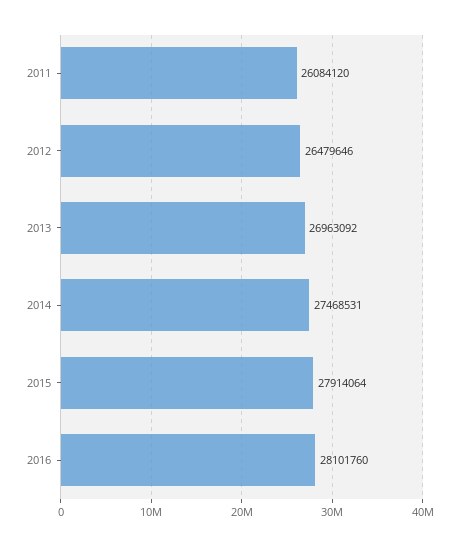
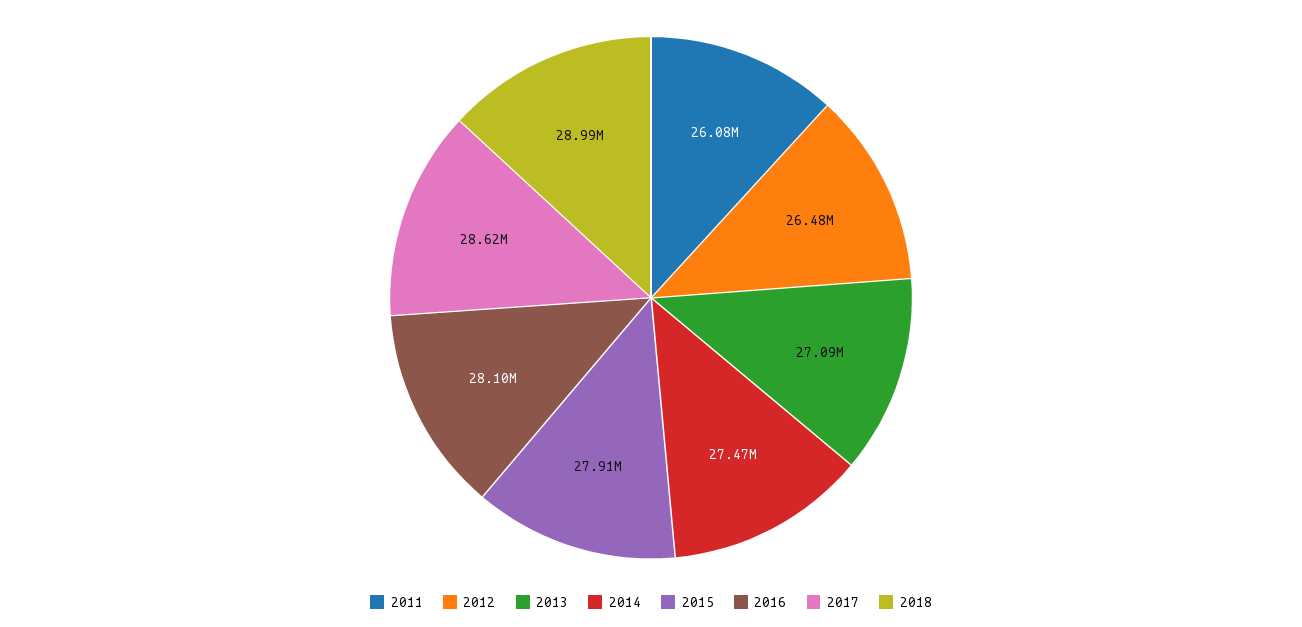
2013: 26963092 -> 27090000
2017: none -> 28620000
2018: none -> 28990000

